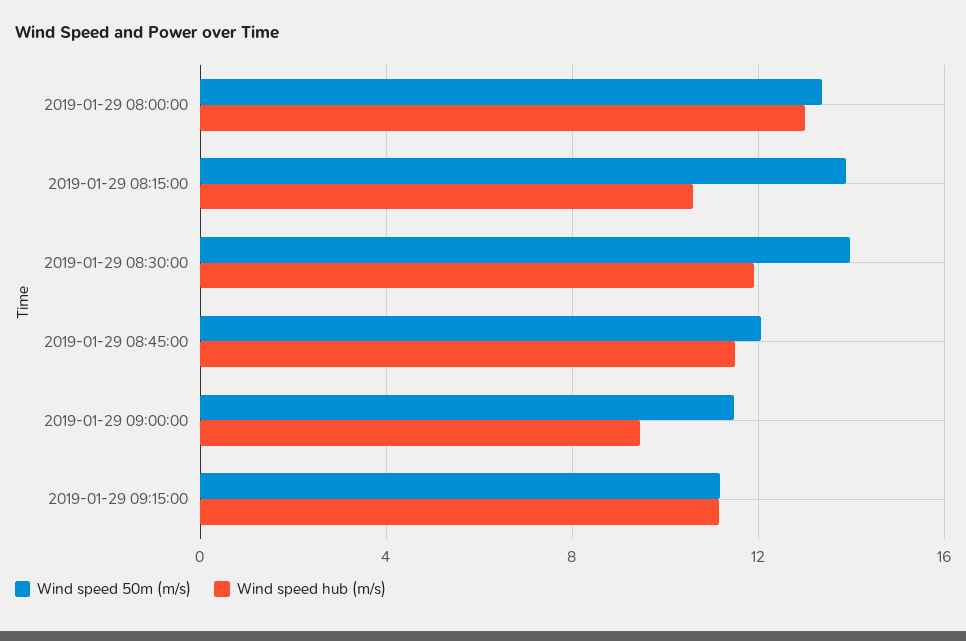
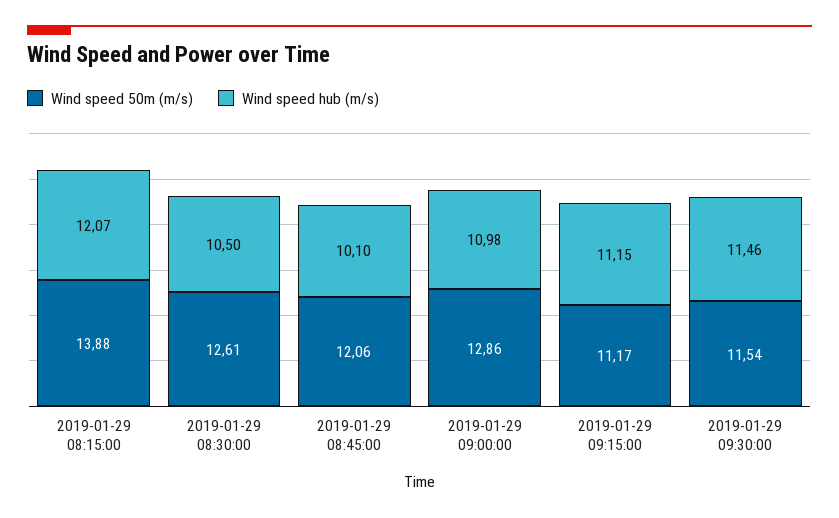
Wind speed 50m (m/s), 2019-01-29 08:00:00: 13.5 -> none
Wind speed hub (m/s), 2019-01-29 08:00:00: 13 -> none
Wind speed hub (m/s), 2019-01-29 08:15:00: 10.5 -> 12.07
Wind speed 50m (m/s), 2019-01-29 08:30:00: 14 -> 12.61
Wind speed hub (m/s), 2019-01-29 08:30:00: 12 -> 10.5
Wind speed hub (m/s), 2019-01-29 08:45:00: 11.5 -> 10.1
Wind speed 50m (m/s), 2019-01-29 09:00:00: 11.5 -> 12.86
Wind speed hub (m/s), 2019-01-29 09:00:00: 9.5 -> 10.98
Wind speed 50m (m/s), 2019-01-29 09:30:00: none -> 11.54
Wind speed hub (m/s), 2019-01-29 09:30:00: none -> 11.46

